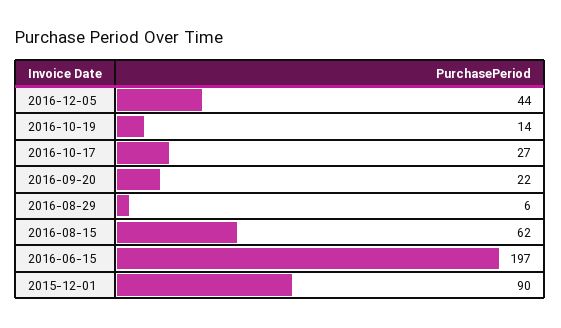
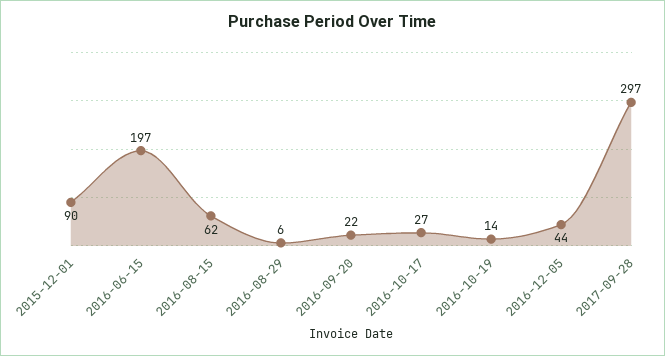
2017-09-28: none -> 297

